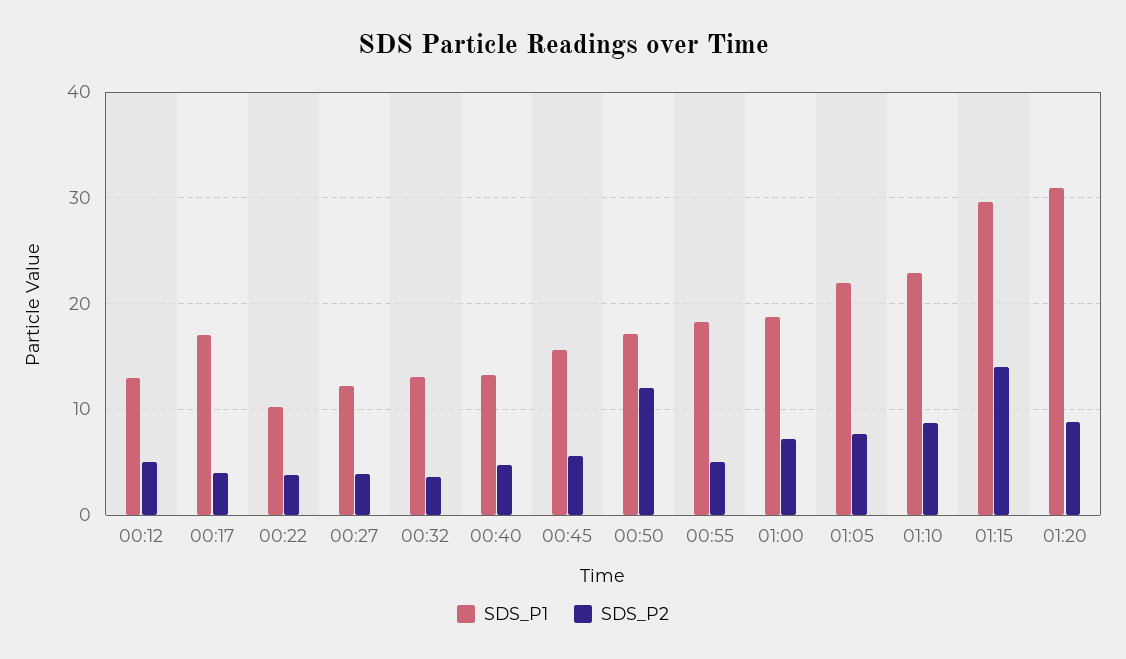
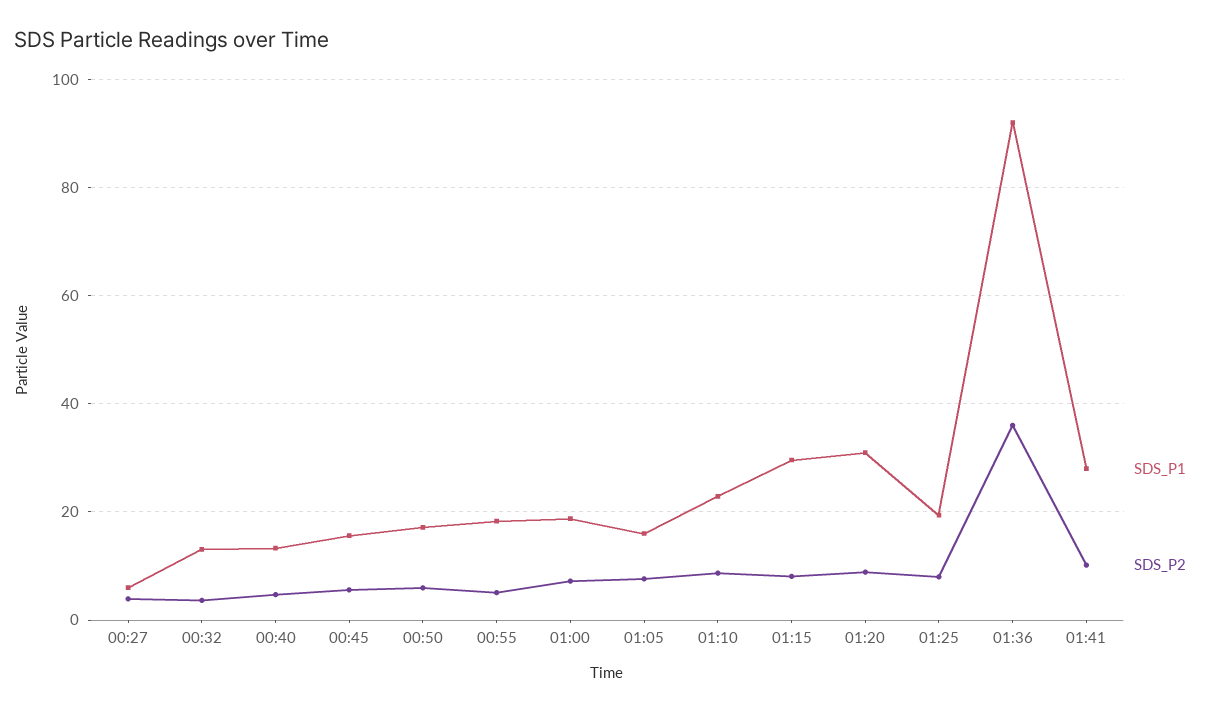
SDS_P1, 00:12: 13 -> none
SDS_P2, 00:12: 5 -> none
SDS_P1, 00:17: 17 -> none
SDS_P2, 00:17: 4 -> none
SDS_P1, 00:22: 10 -> none
SDS_P2, 00:22: 4 -> none
SDS_P1, 00:27: 12 -> 6
SDS_P2, 00:50: 12 -> 6
SDS_P1, 01:05: 22 -> 16
SDS_P2, 01:15: 14 -> 8
SDS_P1, 01:25: none -> 20
SDS_P2, 01:25: none -> 8
SDS_P1, 01:36: none -> 92
SDS_P2, 01:36: none -> 36
SDS_P1, 01:41: none -> 28
SDS_P2, 01:41: none -> 10

